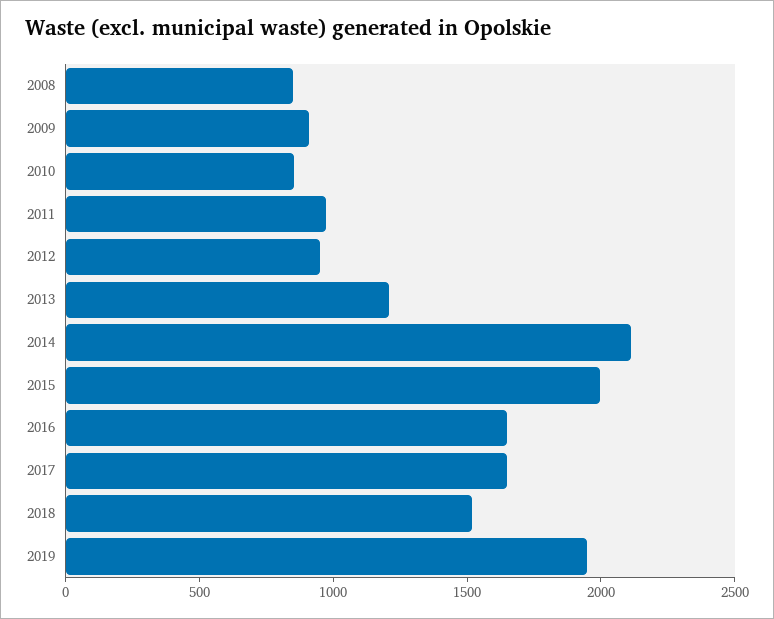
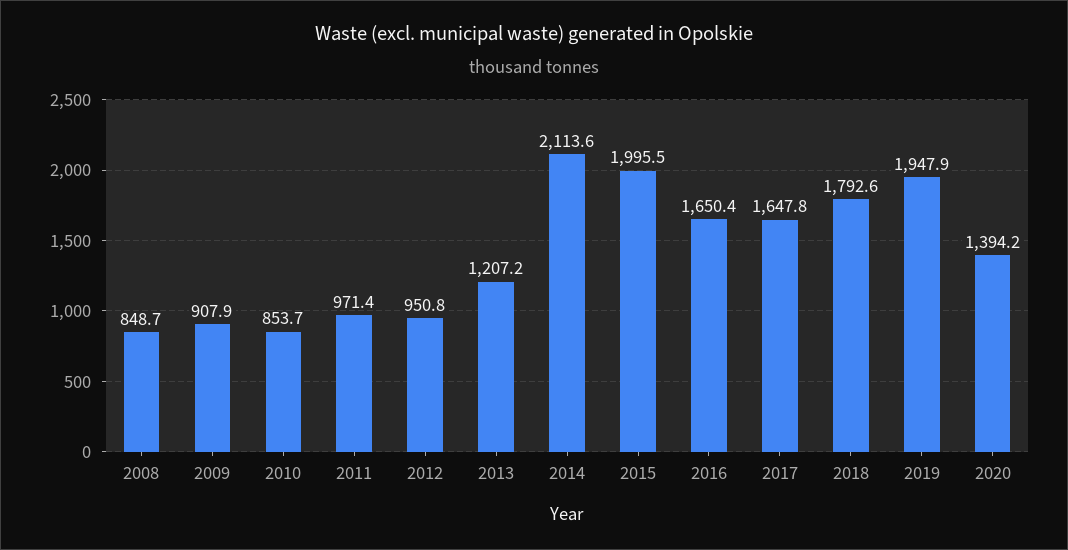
2018: 1500 -> 1792.6
2020: none -> 1394.2

